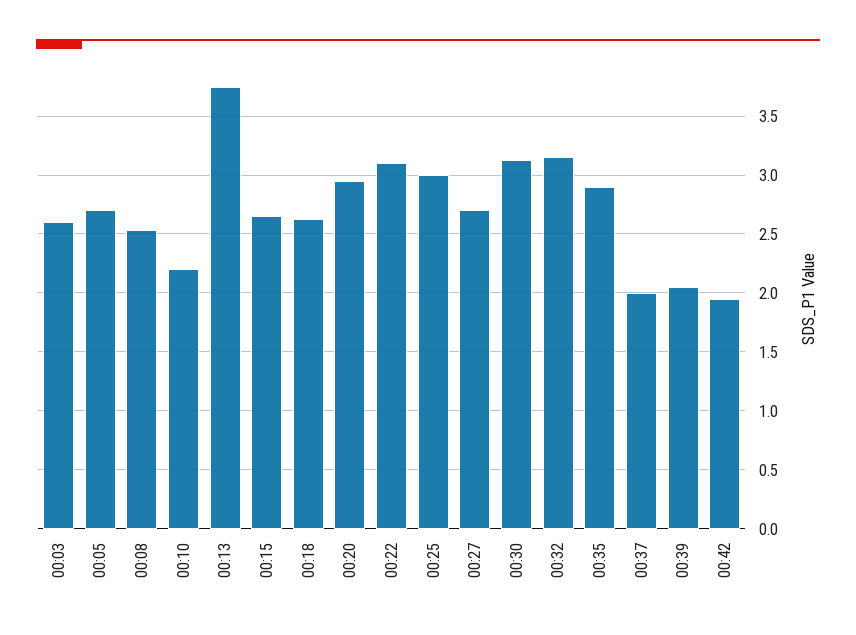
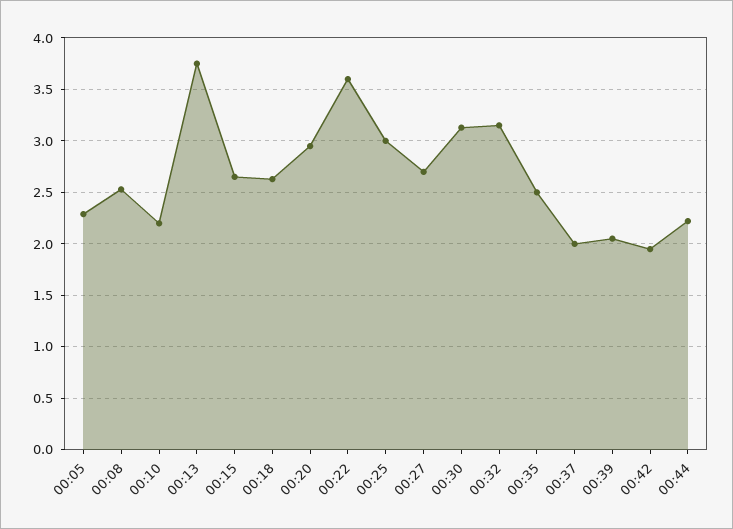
00:03: 2.6 -> none
00:05: 2.7 -> 2.3
00:22: 3.1 -> 3.6
00:35: 2.9 -> 2.5
00:44: none -> 2.2

